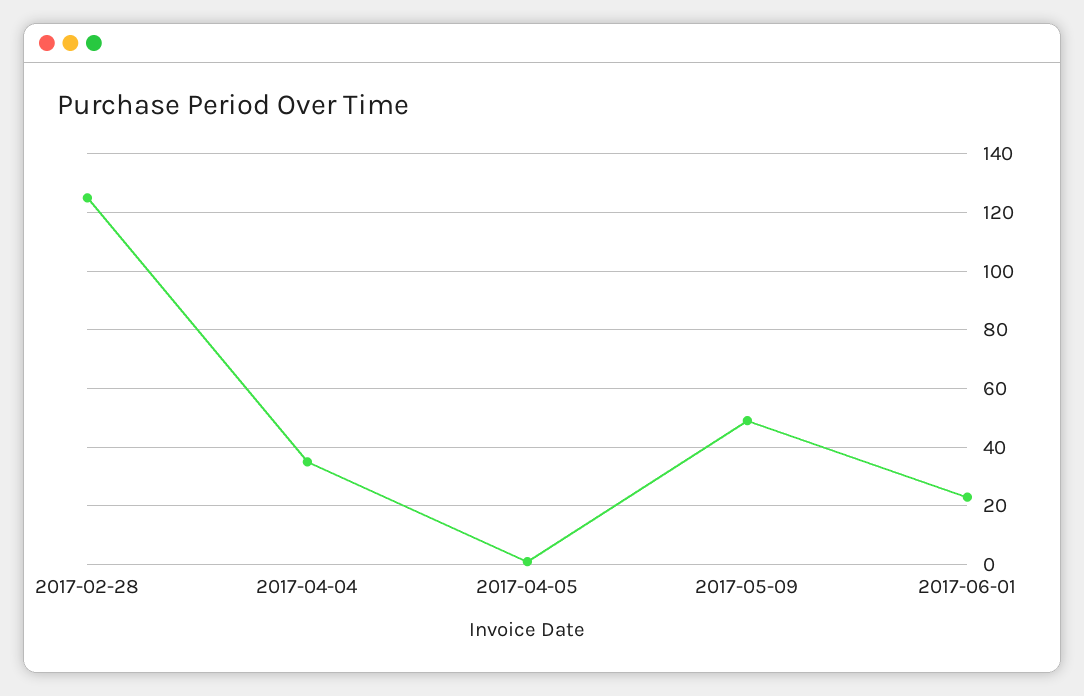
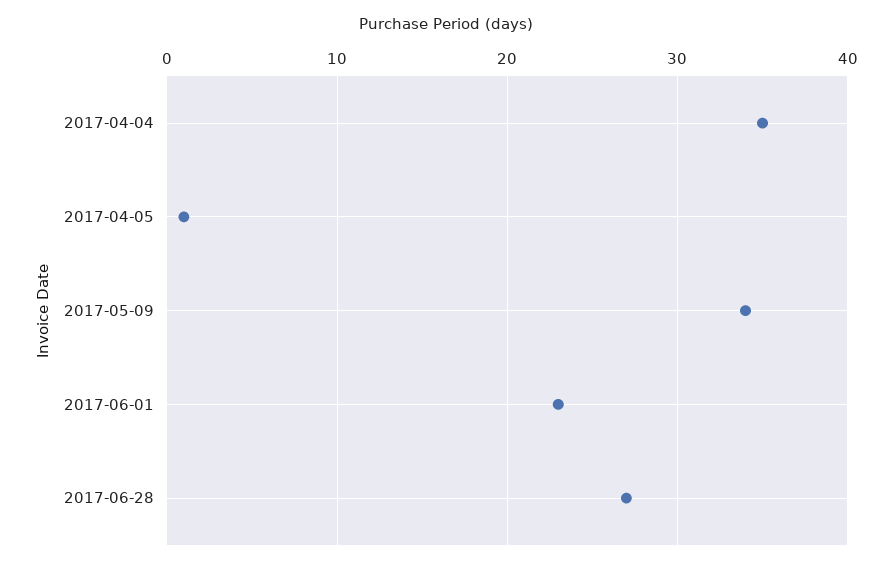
2017-02-28: 125 -> none
2017-05-09: 50 -> 34
2017-06-28: none -> 27

